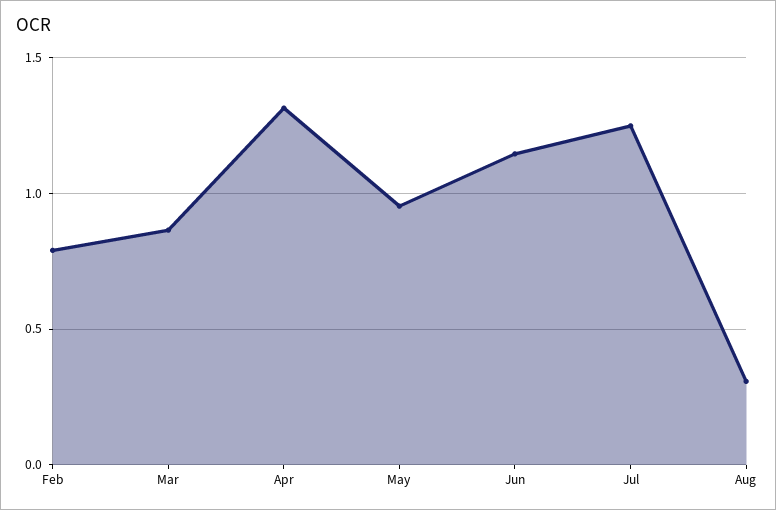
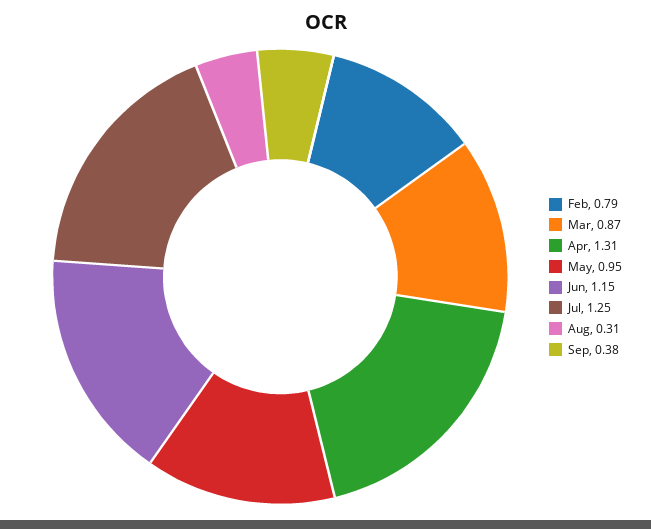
Sep: none -> 0.38

